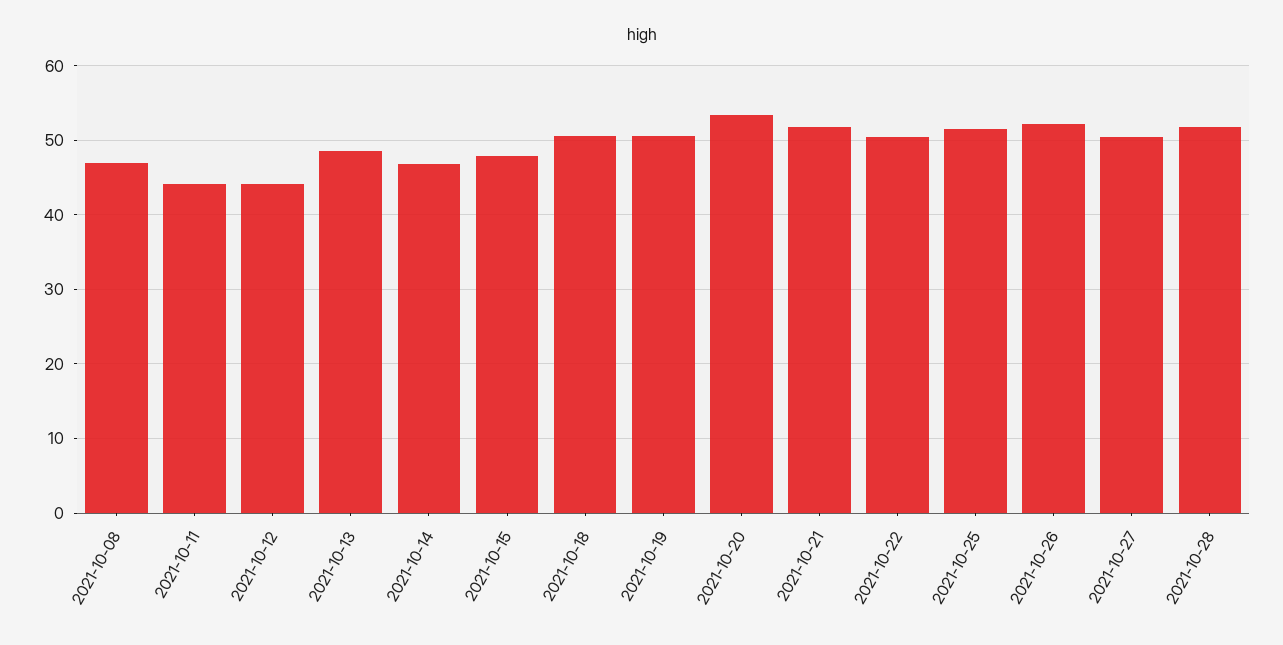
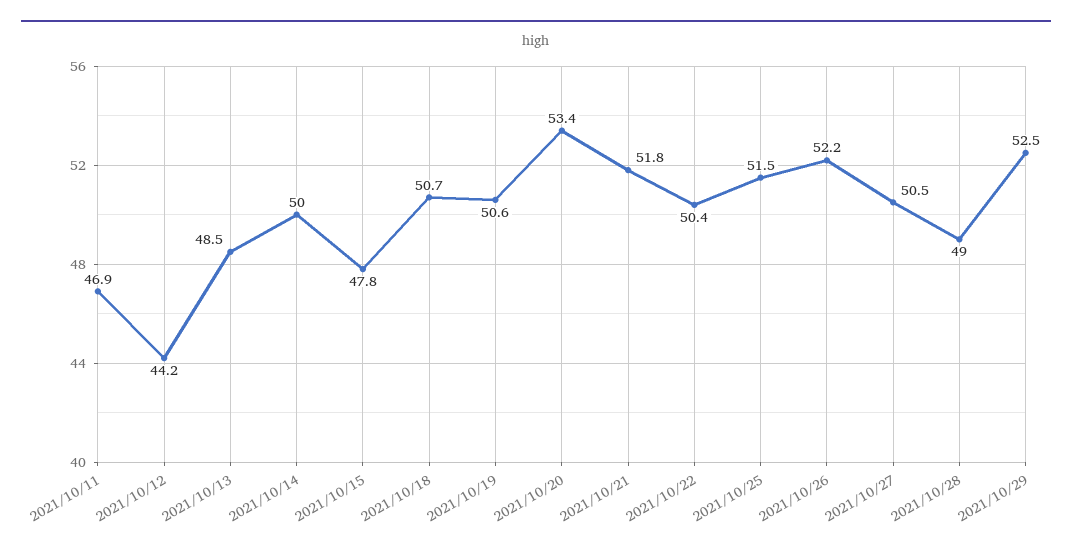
2021-10-08: 47 -> none
2021-10-11: 44 -> 46.9
2021-10-14: 47 -> 50
2021-10-28: 52 -> 49
2021/10/29: none -> 52.5

